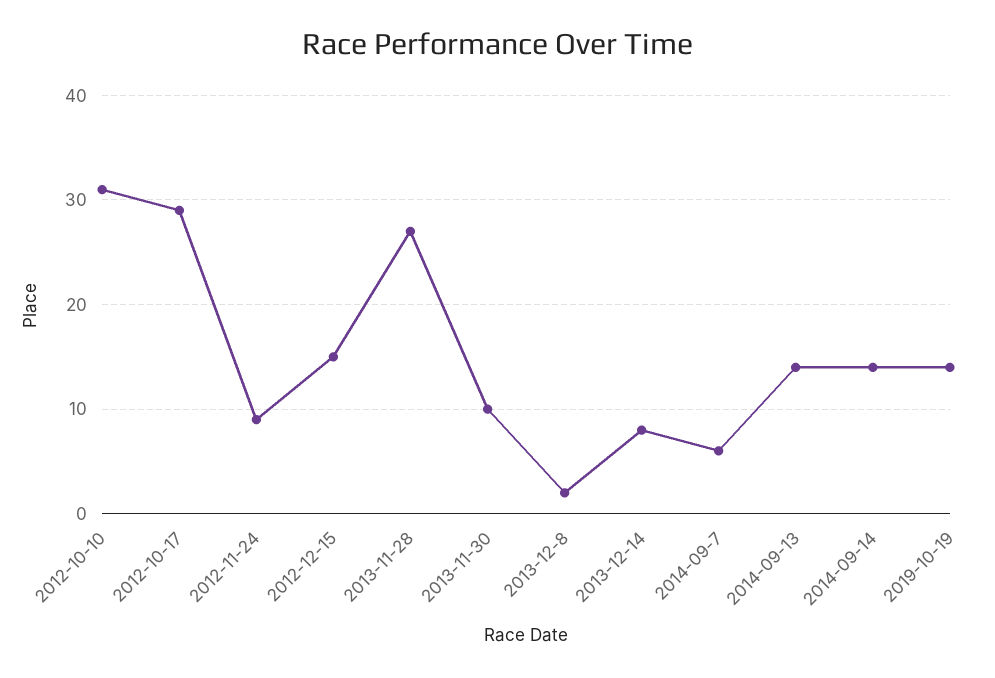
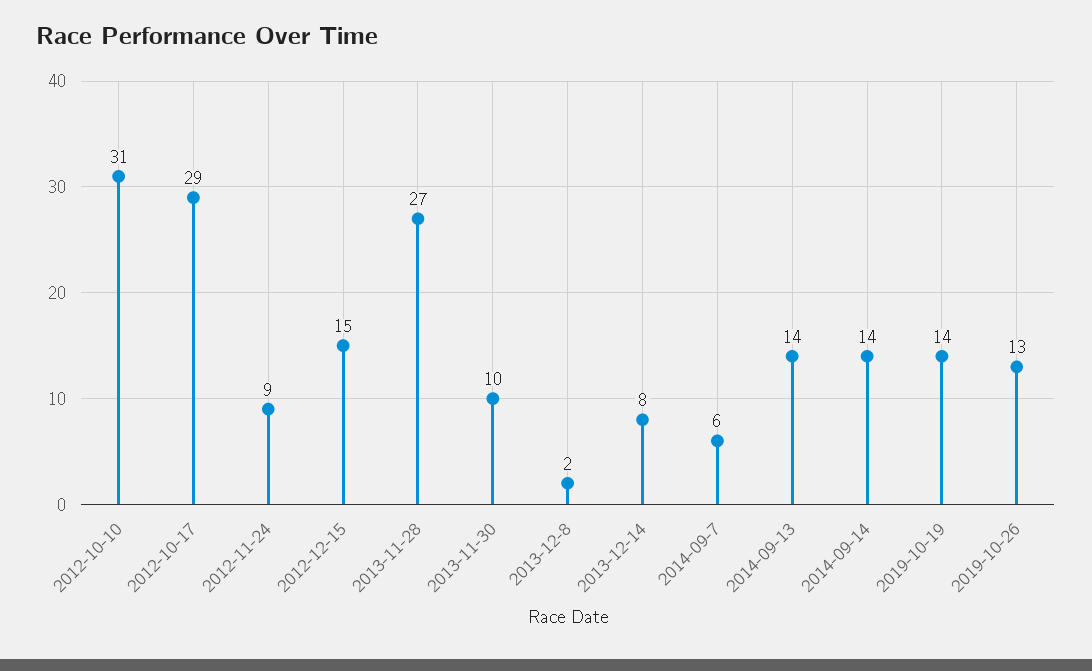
2019-10-26: none -> 13

